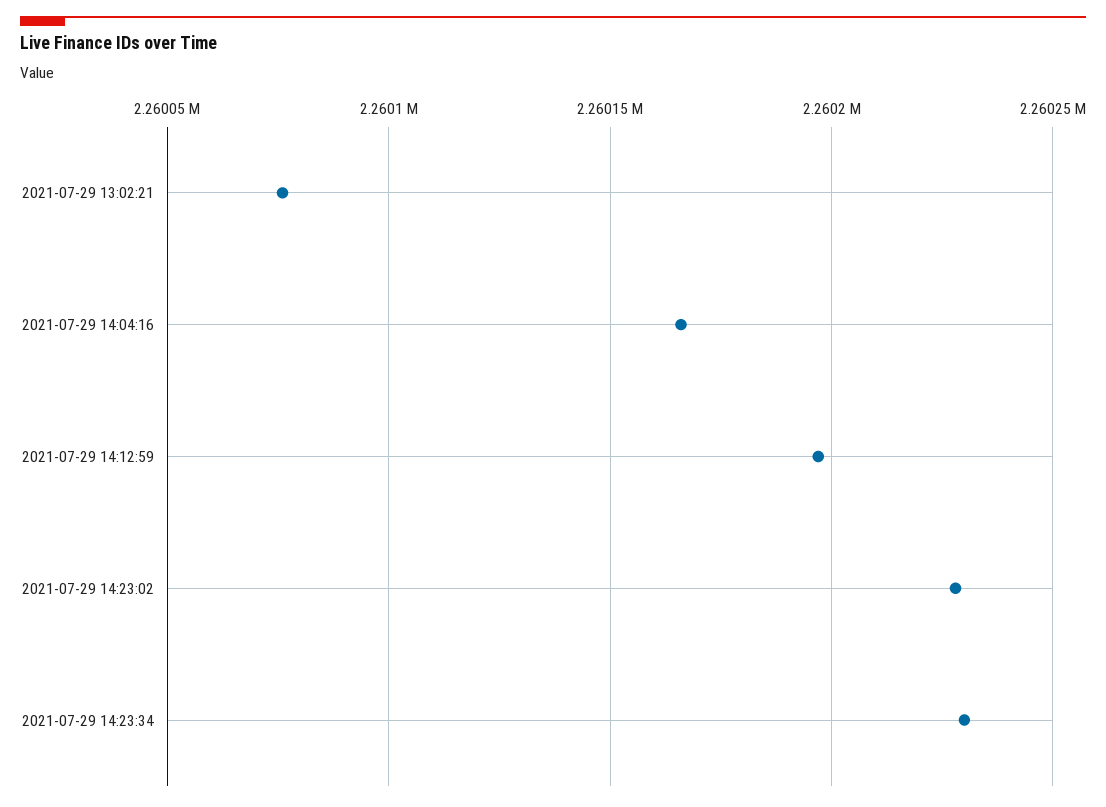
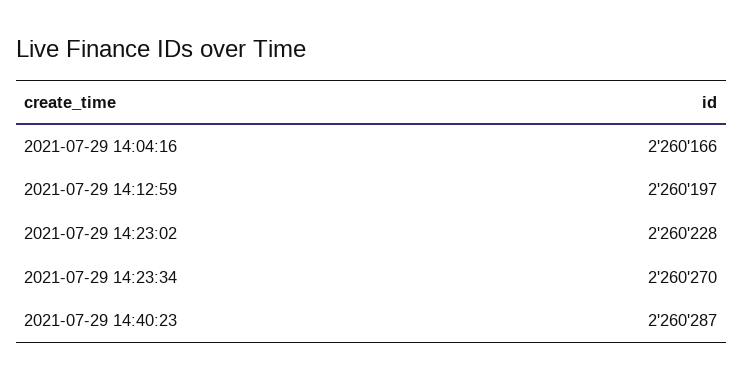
2021-07-29 13:02:21: 2260075 -> none
2021-07-29 14:23:34: 2260230 -> 2260270
2021-07-29 14:40:23: none -> 2260287

